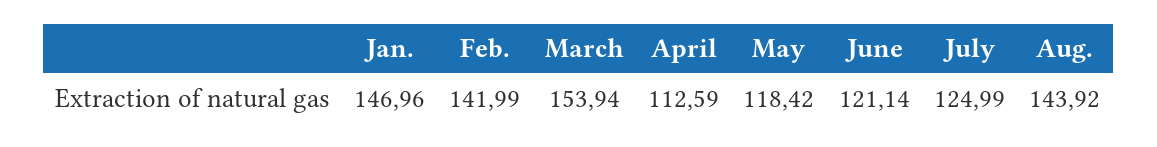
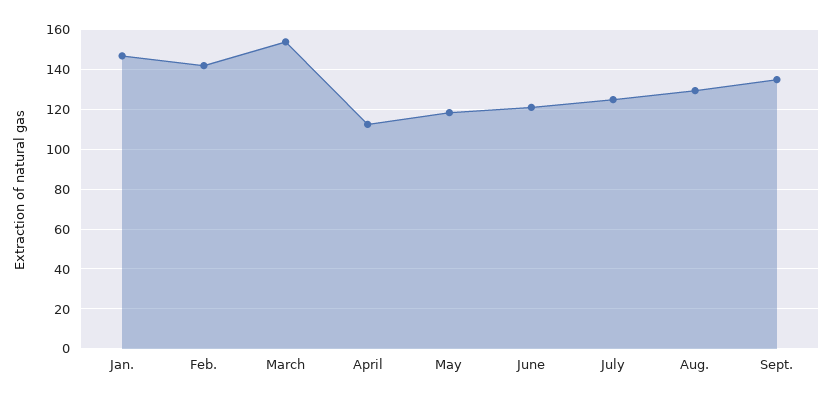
Aug.: 143.92 -> 130
Sept.: none -> 135

